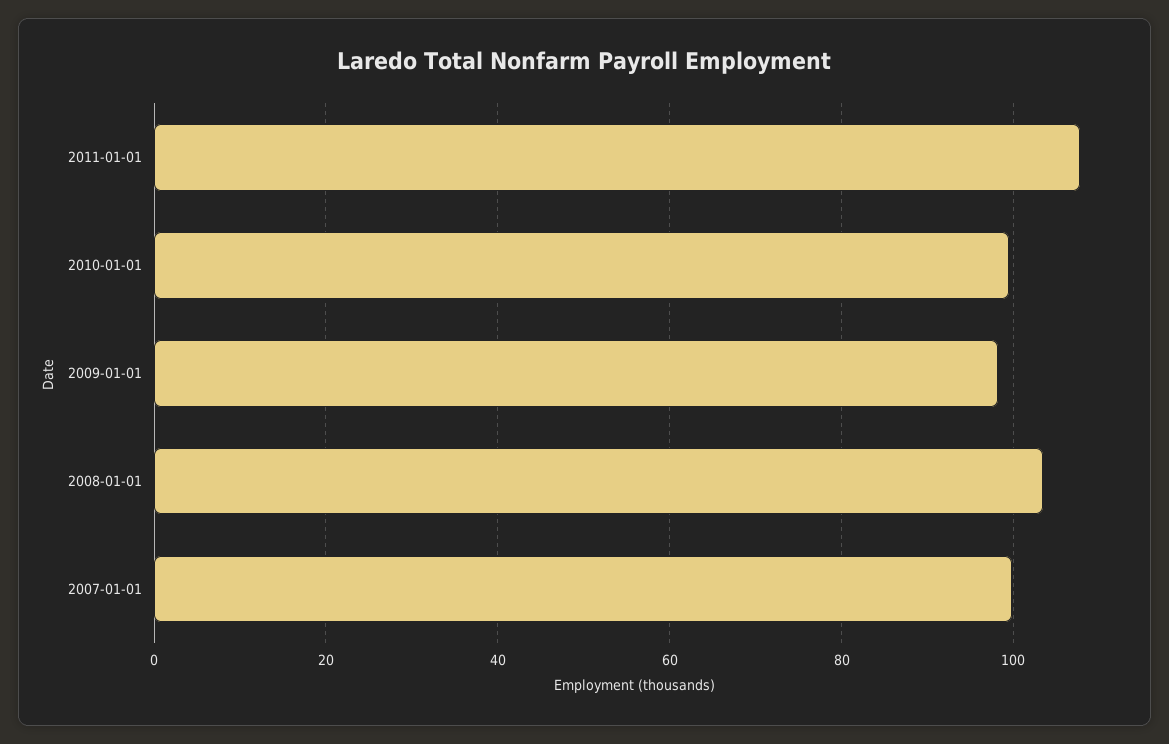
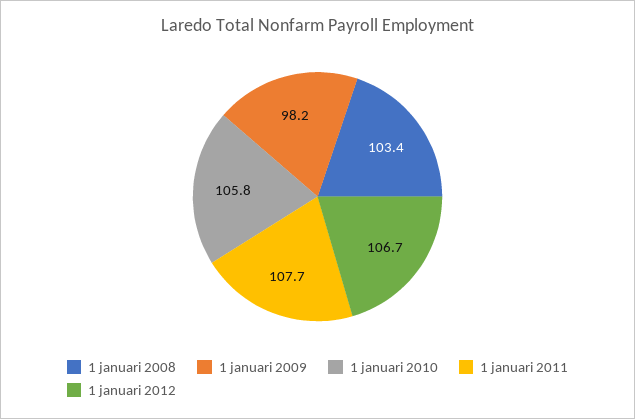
2010-01-01: 100 -> 105.8
2007-01-01: 100 -> none
1 januari 2012: none -> 106.7

